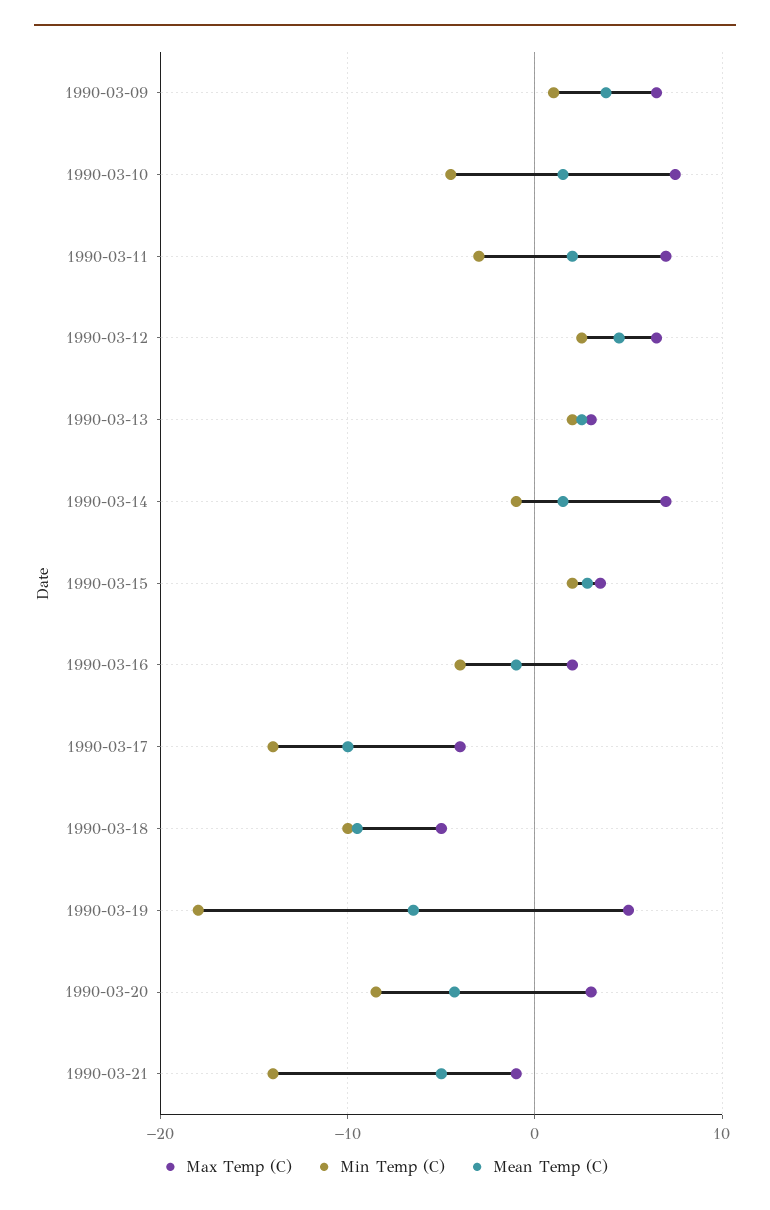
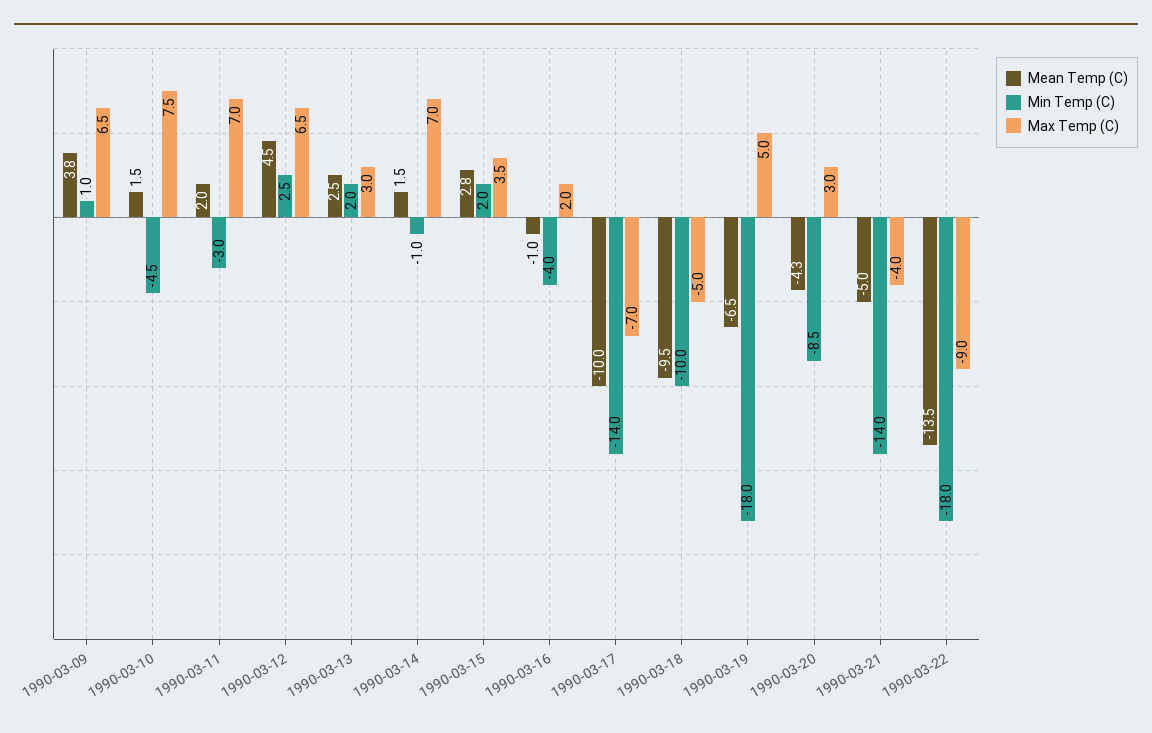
Max Temp (C), 1990-03-17: -4 -> -7
Max Temp (C), 1990-03-21: -1 -> -4
Mean Temp (C), 1990-03-22: none -> -13.5
Min Temp (C), 1990-03-22: none -> -18
Max Temp (C), 1990-03-22: none -> -9

